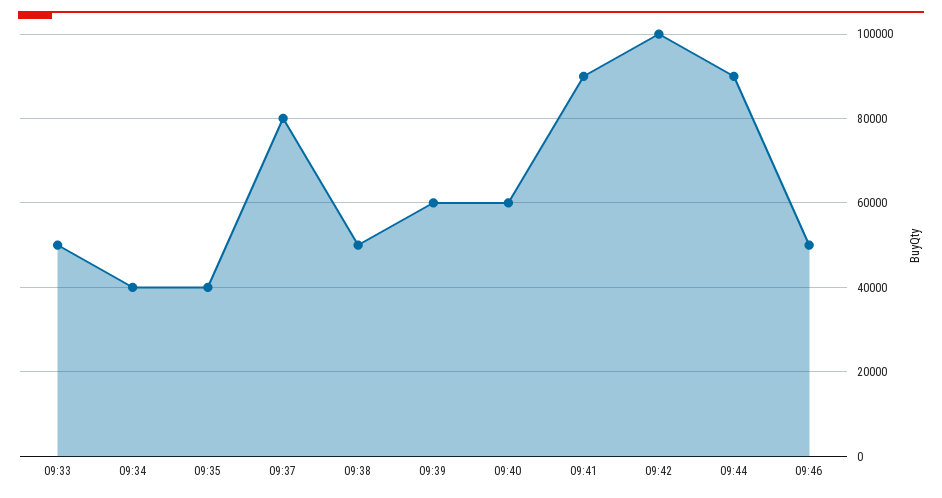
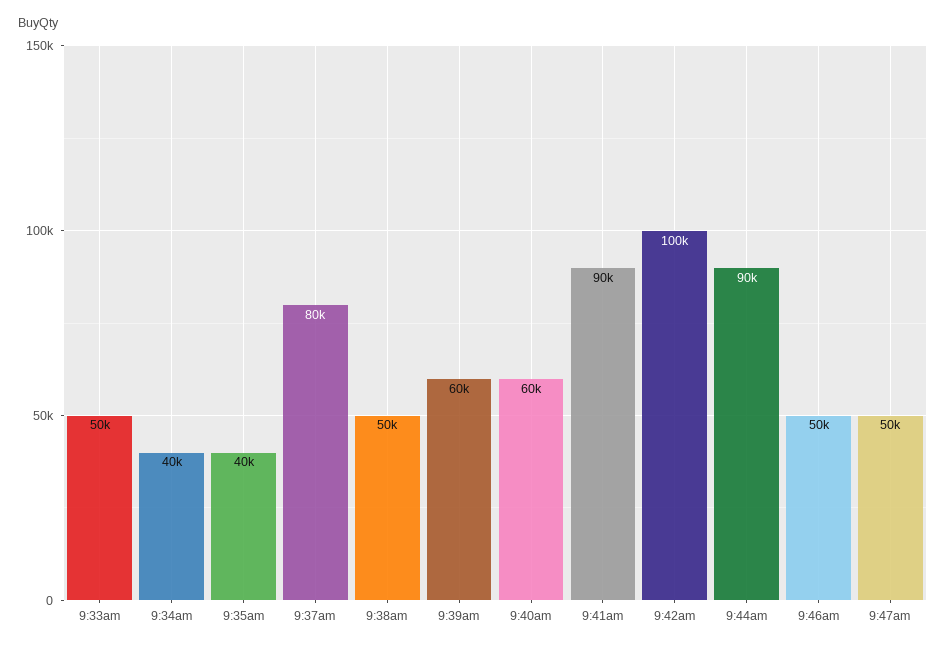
9:47am: none -> 50000

